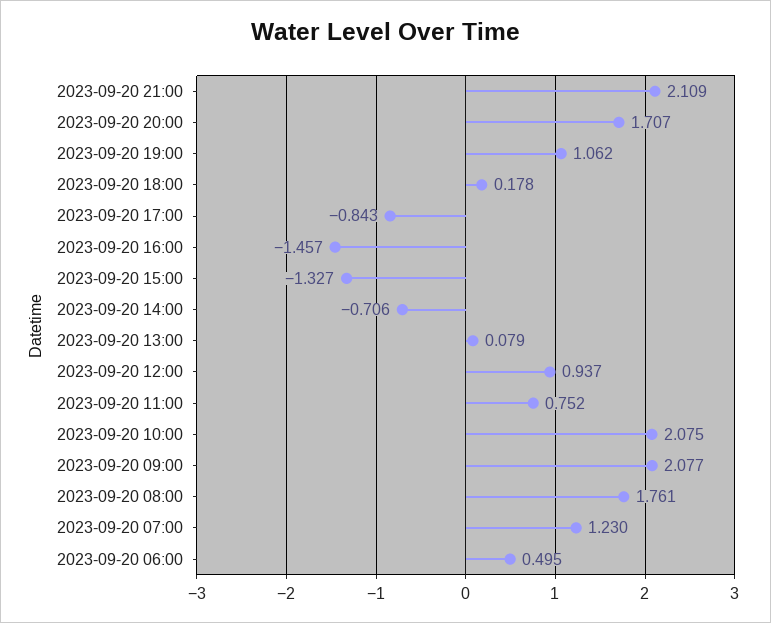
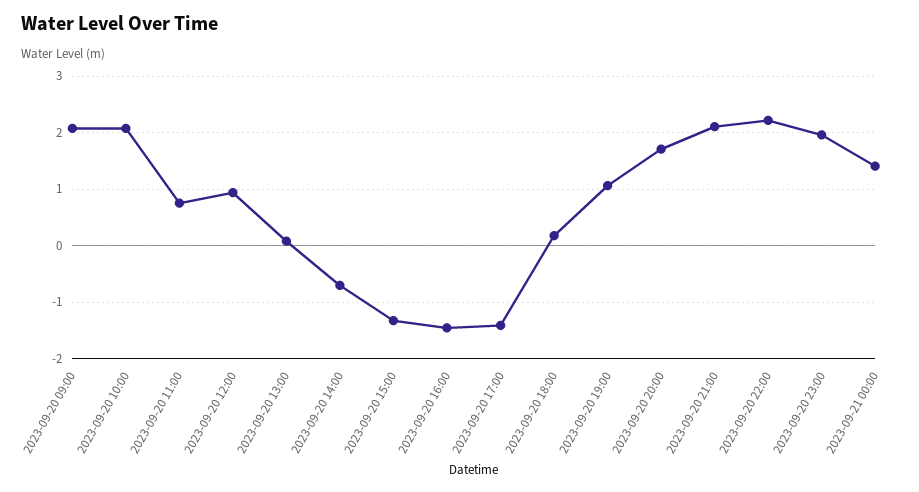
2023-09-20 17:00: -0.843 -> -1.4
2023-09-20 08:00: 1.761 -> none
2023-09-20 07:00: 1.23 -> none
2023-09-20 06:00: 0.495 -> none
2023-09-20 22:00: none -> 2.2
2023-09-20 23:00: none -> 2
2023-09-21 00:00: none -> 1.4

